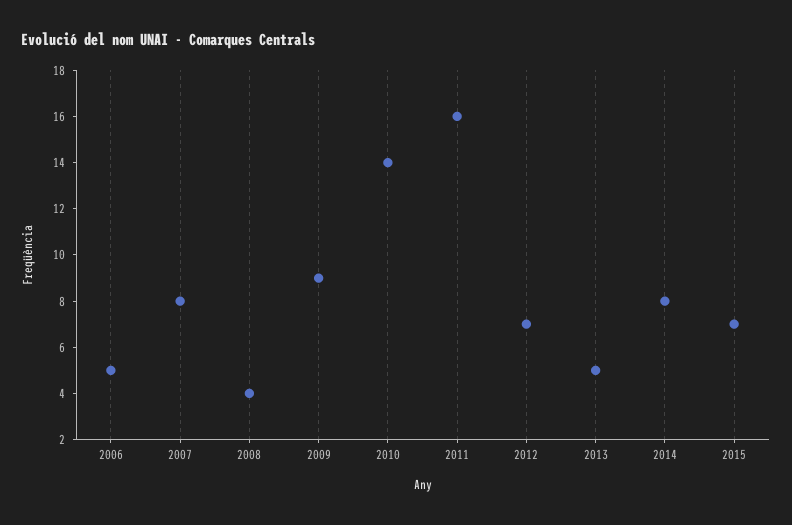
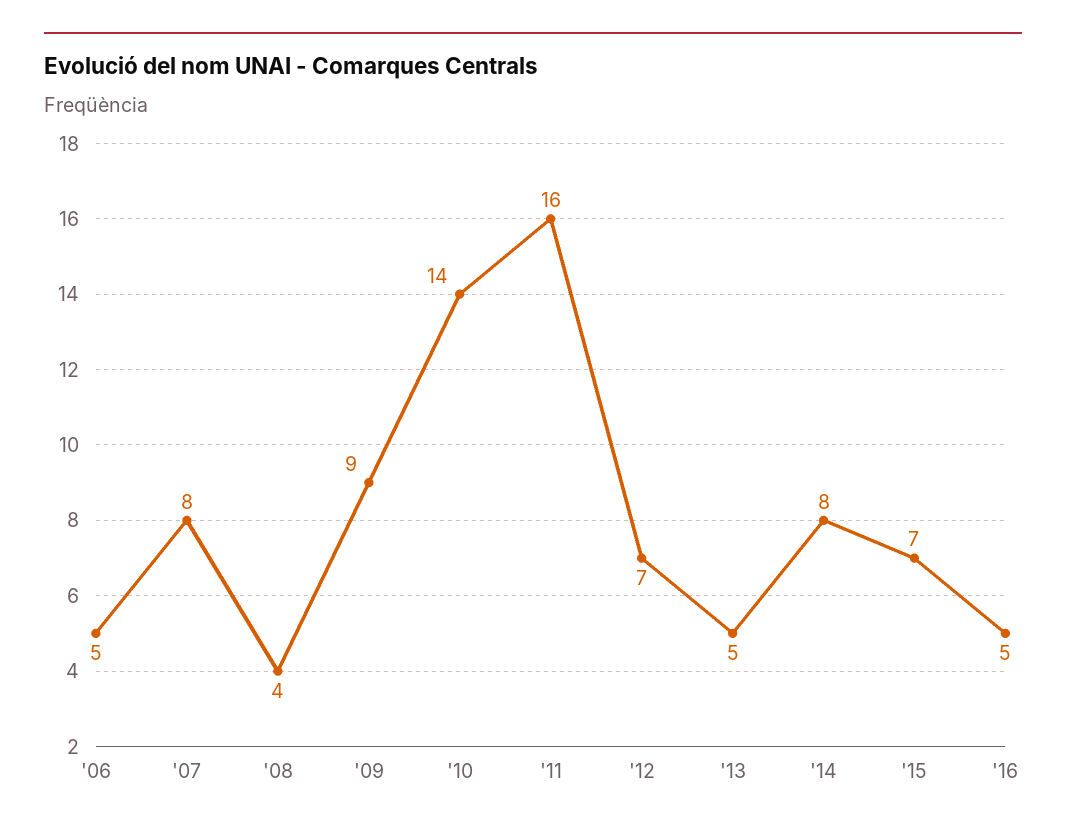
'16: none -> 5

